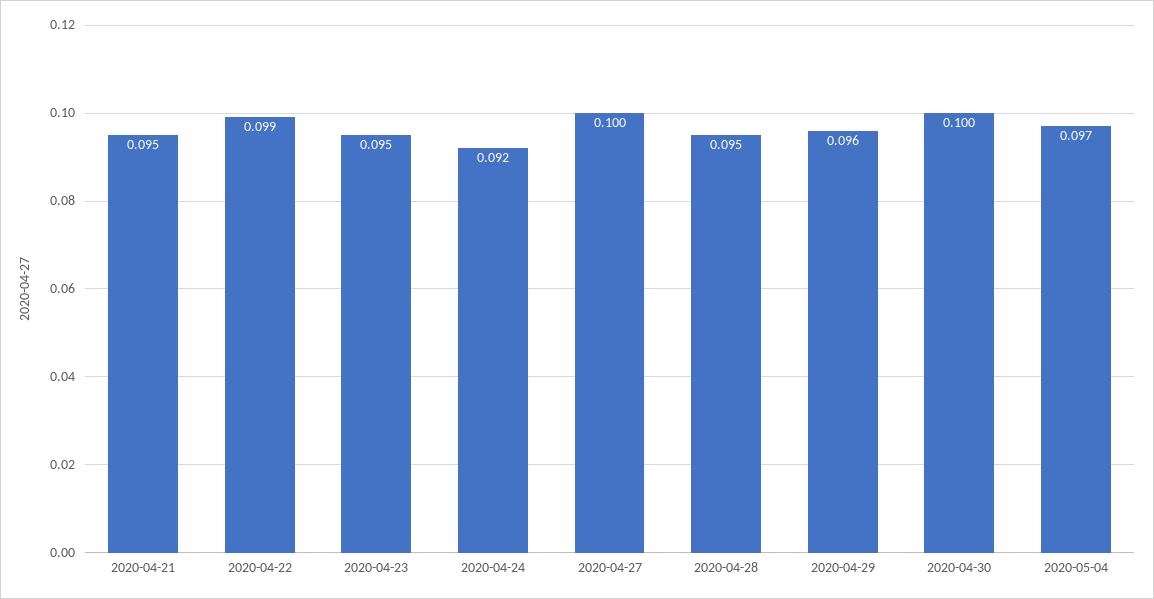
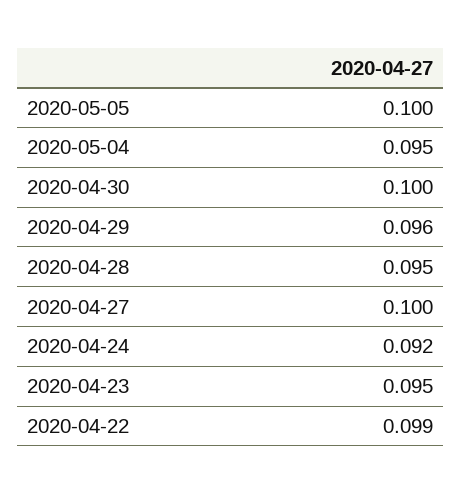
2020-04-21: 0.095 -> none
2020-05-04: 0.097 -> 0.095
2020-05-05: none -> 0.1

